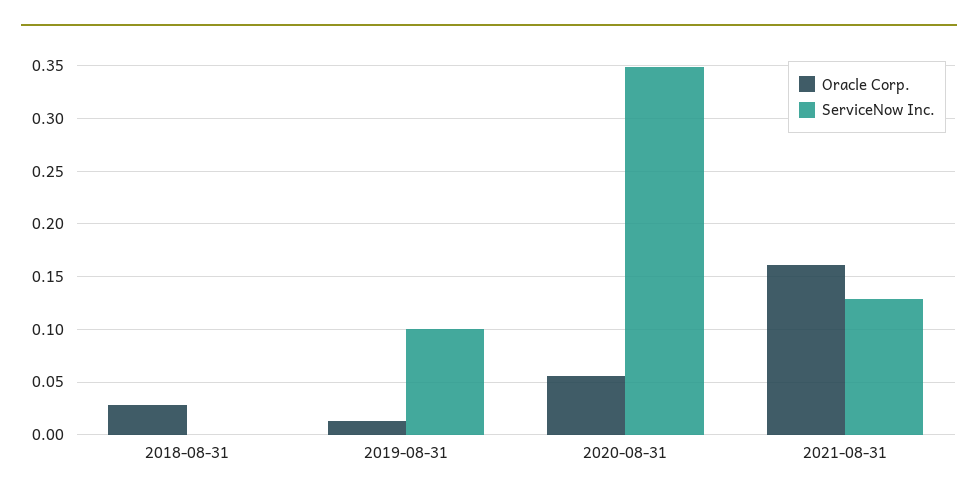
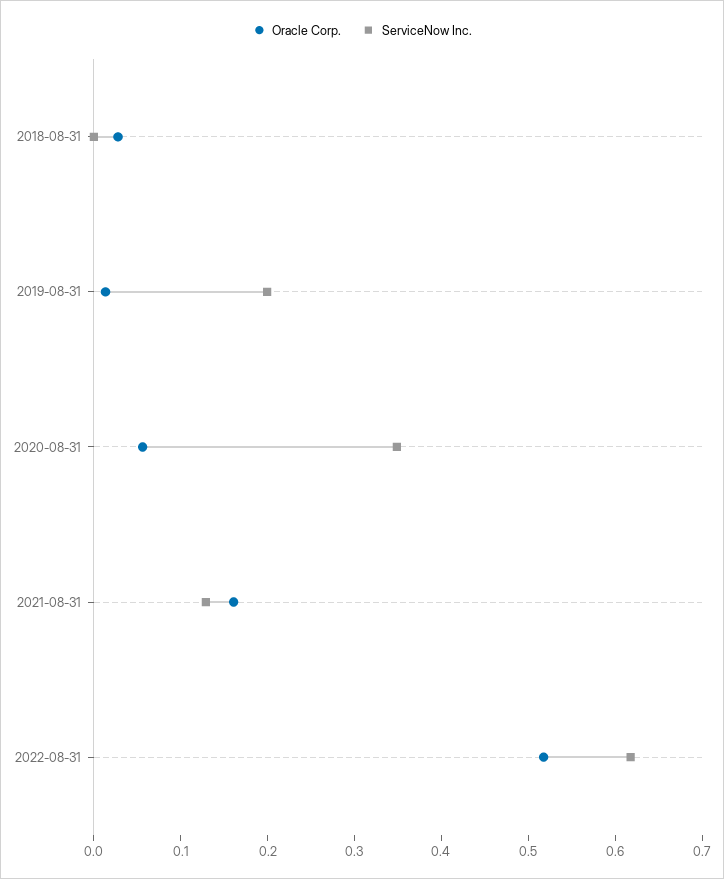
ServiceNow Inc., 2019-08-31: 0.1 -> 0.2
Oracle Corp., 2022-08-31: none -> 0.52
ServiceNow Inc., 2022-08-31: none -> 0.62

